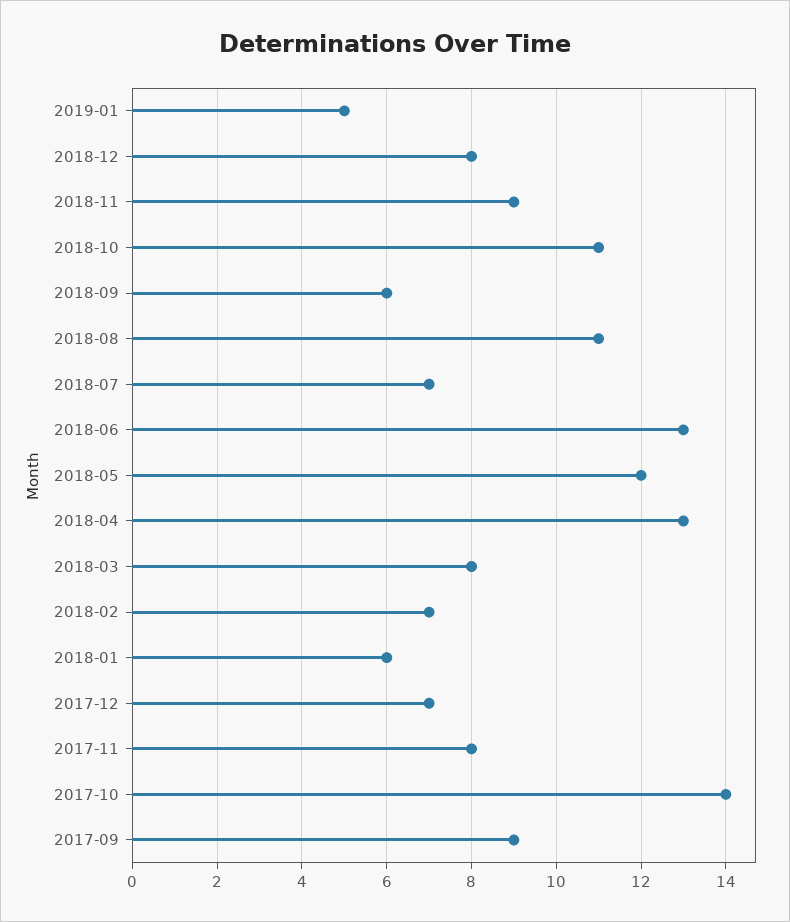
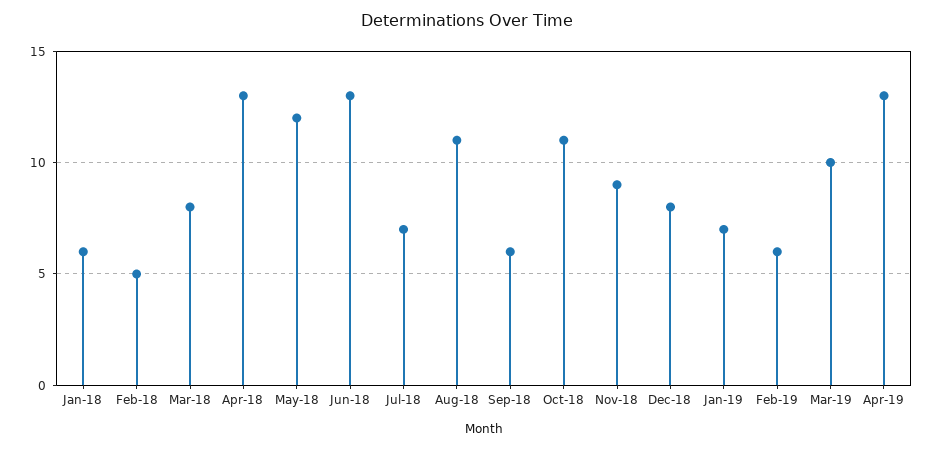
2019-01: 5 -> 7
2018-02: 7 -> 5
2017-12: 7 -> none
2017-11: 8 -> none
2017-10: 14 -> none
2017-09: 9 -> none
Feb-19: none -> 6
Mar-19: none -> 10
Apr-19: none -> 13

